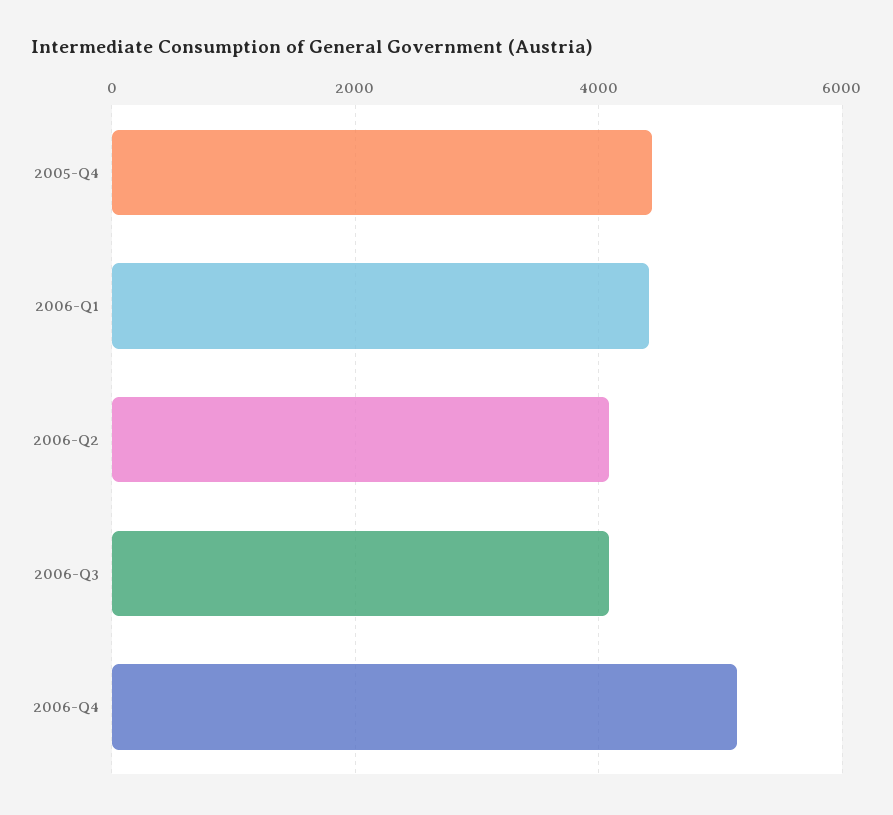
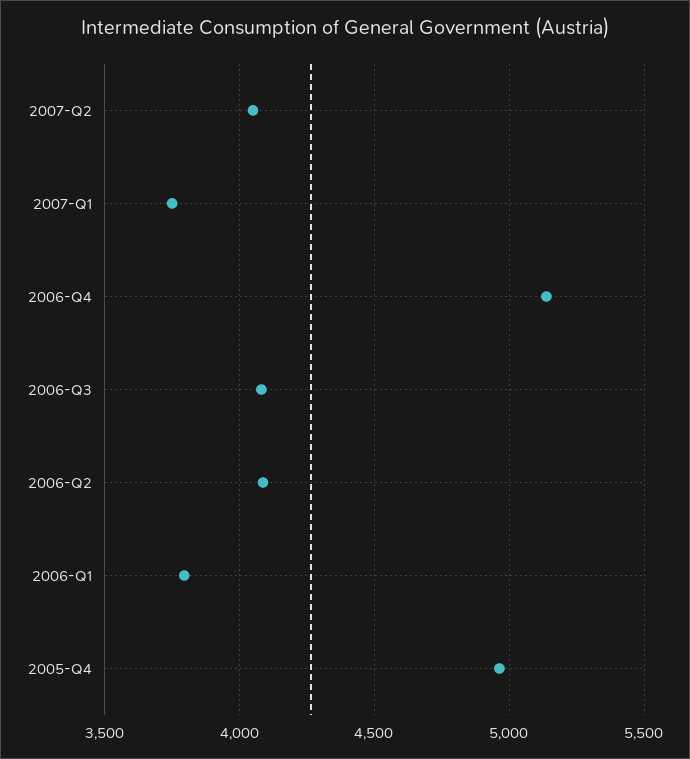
2005-Q4: 4400 -> 4950
2006-Q1: 4400 -> 3800
2007-Q2: none -> 4050
2007-Q1: none -> 3750

